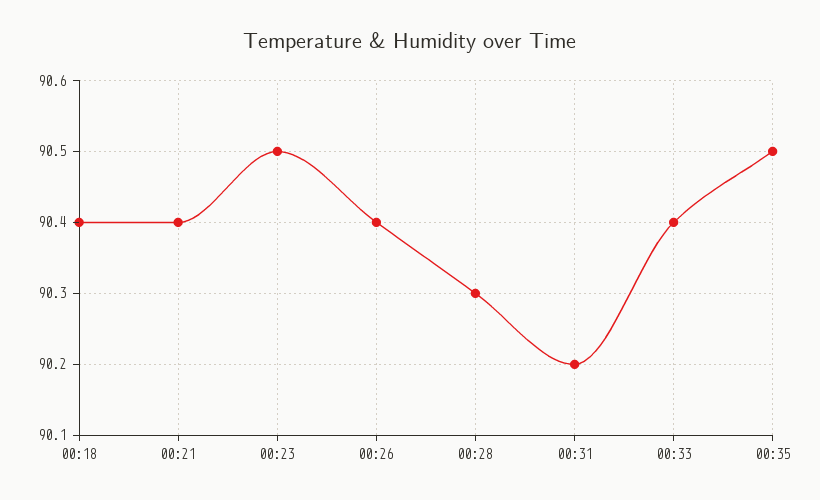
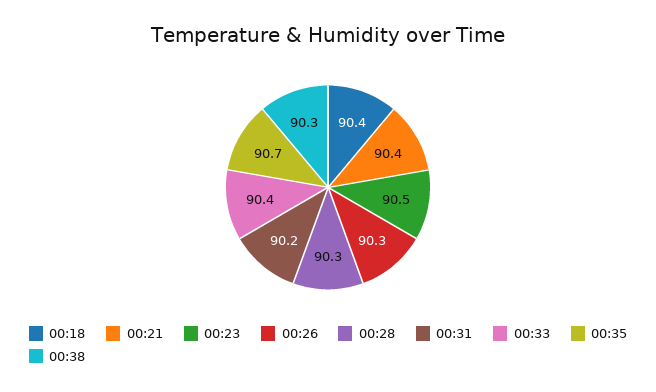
00:26: 90.4 -> 90.3
00:35: 90.5 -> 90.7
00:38: none -> 90.3

